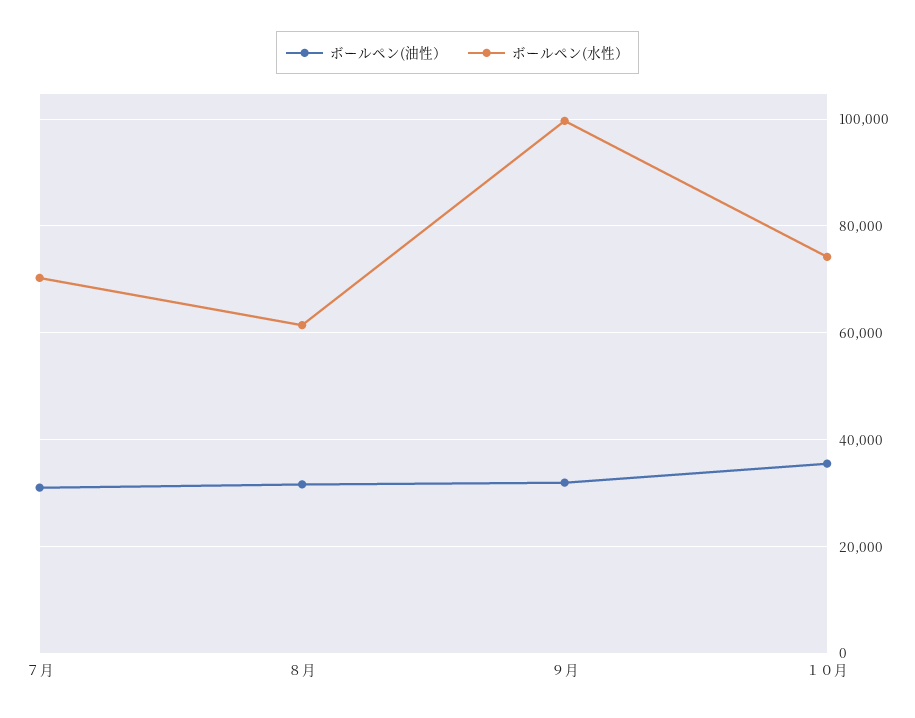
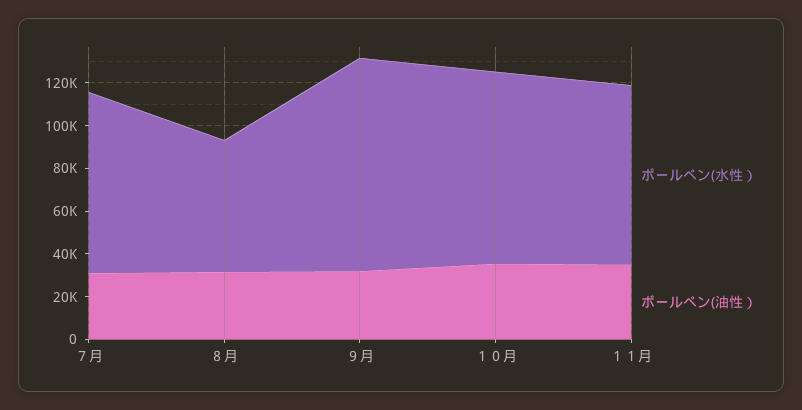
ボールペン(水性）, ７月: 70000 -> 85000
ボールペン(水性）, １０月: 74000 -> 90000
ボールペン(水性）, １１月: none -> 85000
ボールペン(油性）, １１月: none -> 35000

